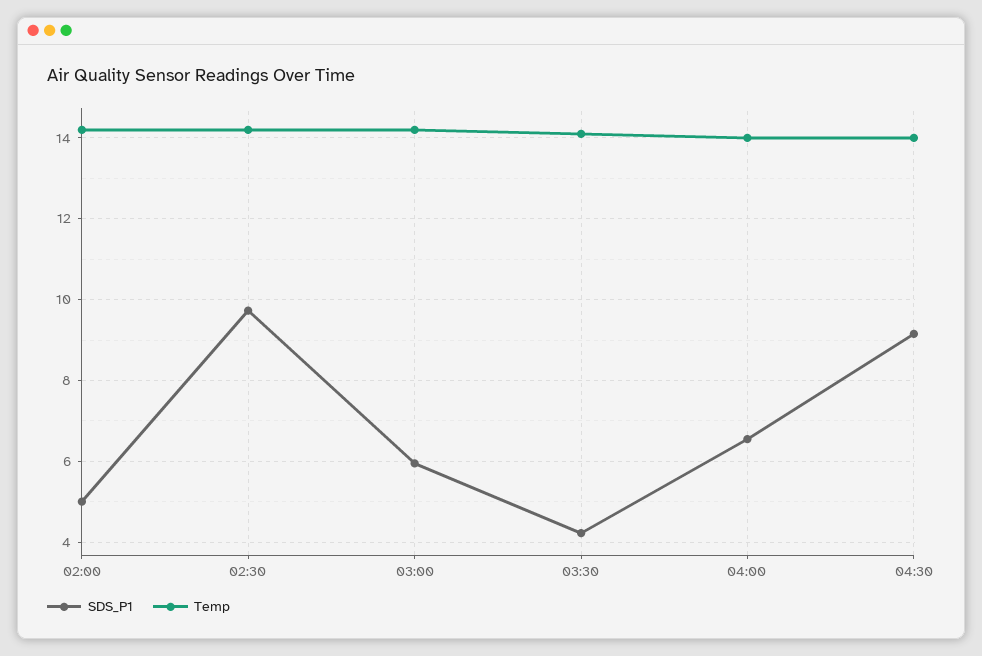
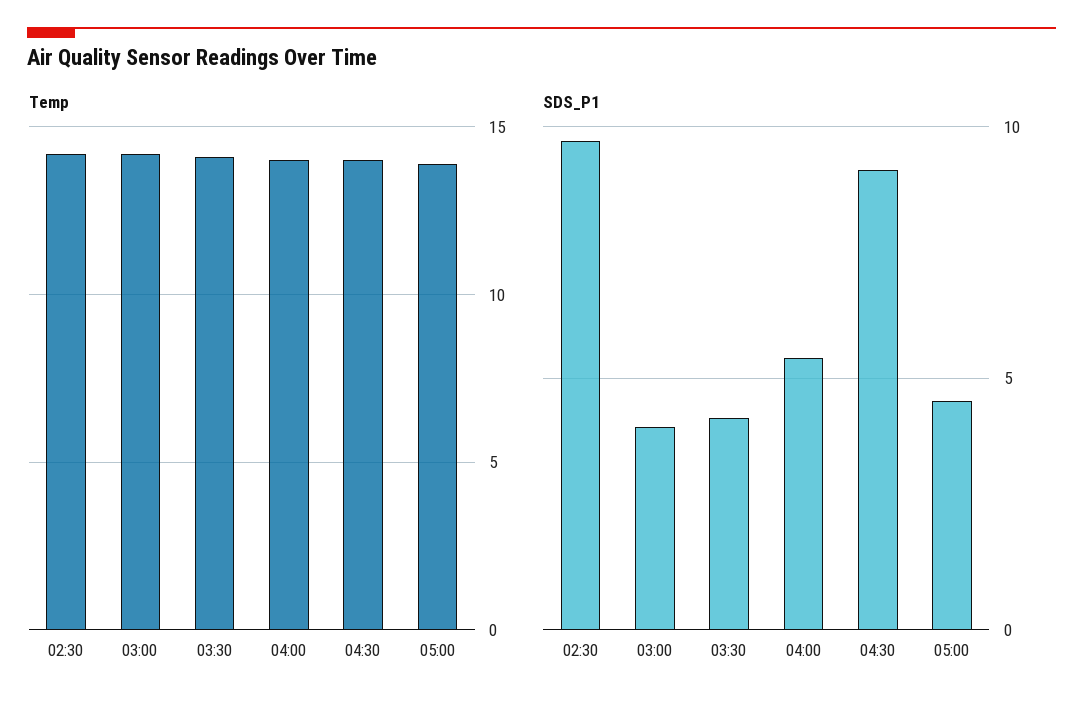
SDS_P1, 02:00: 5 -> none
Temp, 02:00: 14.2 -> none
SDS_P1, 03:00: 6 -> 4
SDS_P1, 04:00: 6.6 -> 5.5
Temp, 05:00: none -> 14
SDS_P1, 05:00: none -> 4.5

